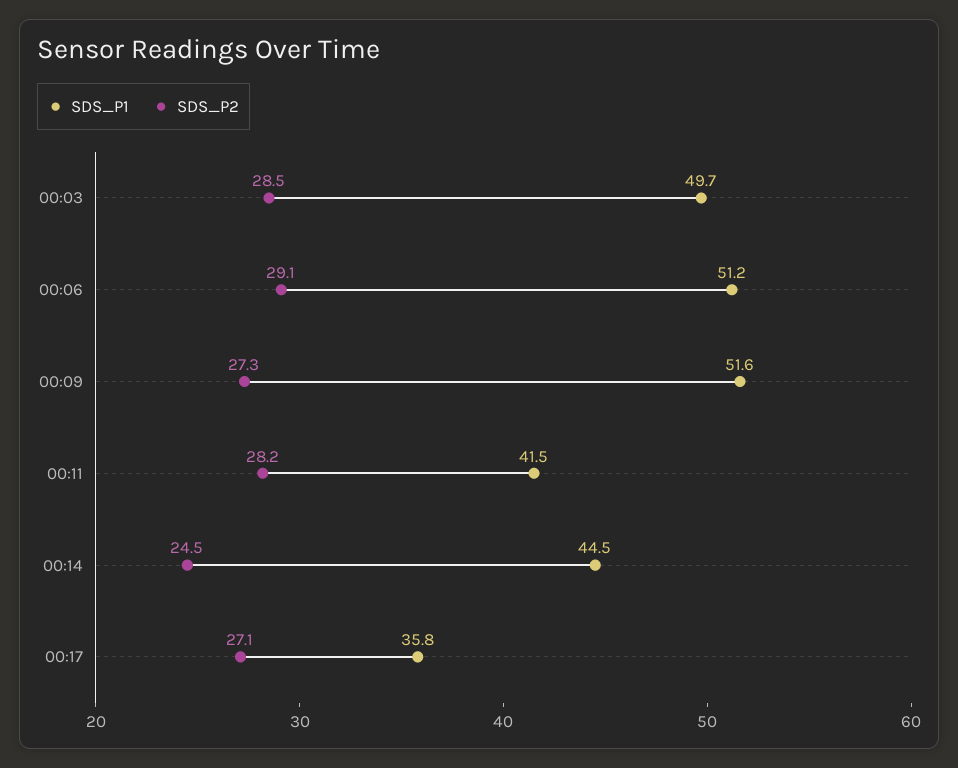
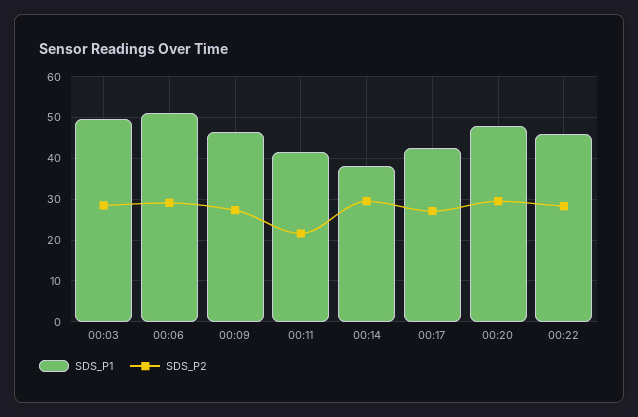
SDS_P1, 00:09: 51.6 -> 46
SDS_P2, 00:11: 28.2 -> 22
SDS_P1, 00:14: 44.5 -> 38
SDS_P2, 00:14: 24.5 -> 30
SDS_P1, 00:17: 35.8 -> 42
SDS_P1, 00:20: none -> 48
SDS_P2, 00:20: none -> 30
SDS_P1, 00:22: none -> 46
SDS_P2, 00:22: none -> 28

